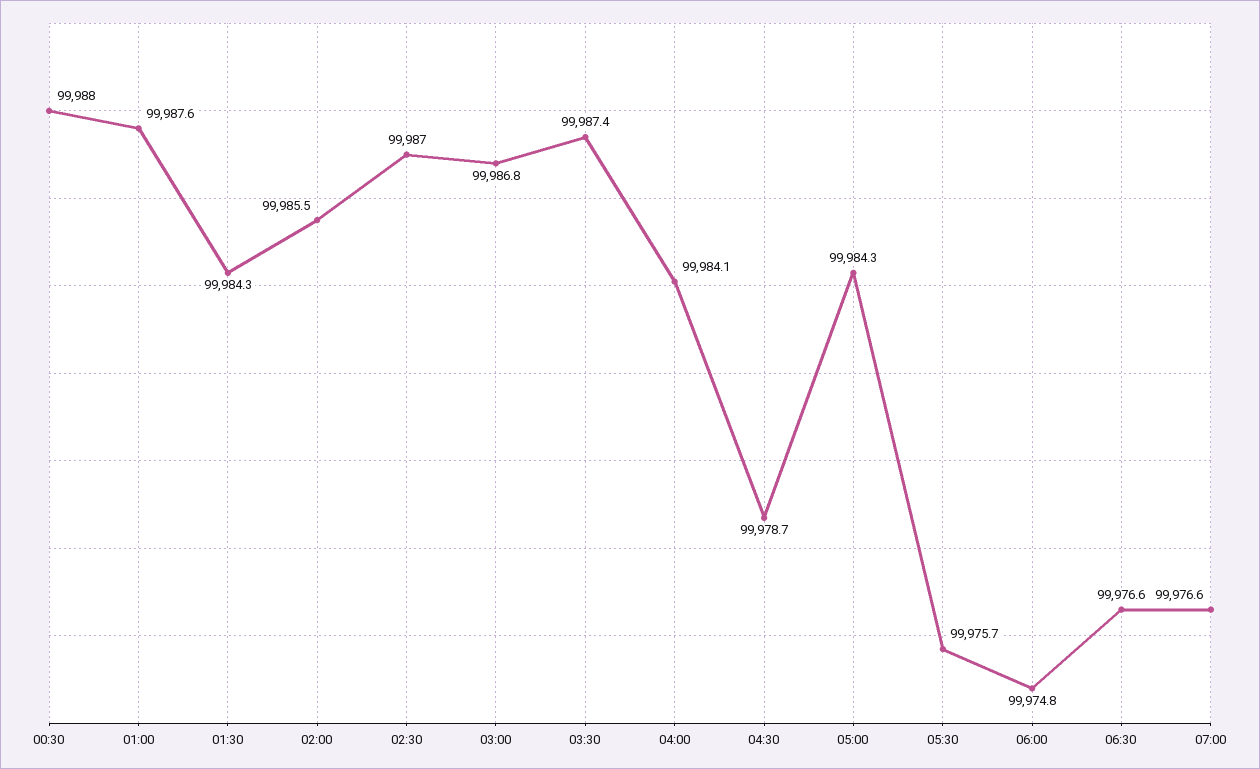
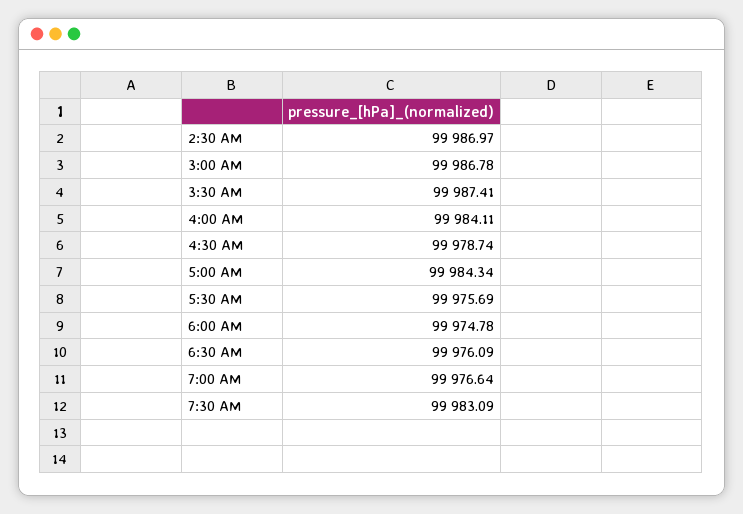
00:30: 99988 -> none
01:00: 99987.6 -> none
01:30: 99984.3 -> none
02:00: 99985.5 -> none
06:30: 99976.6 -> 99976.09
7:30 AM: none -> 99983.09

